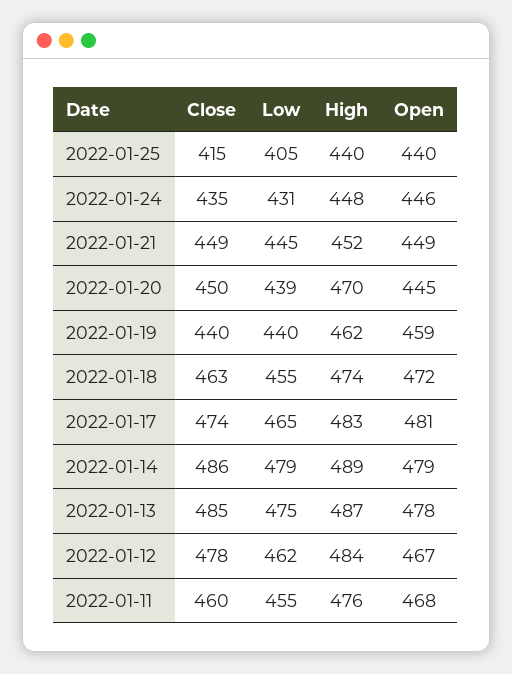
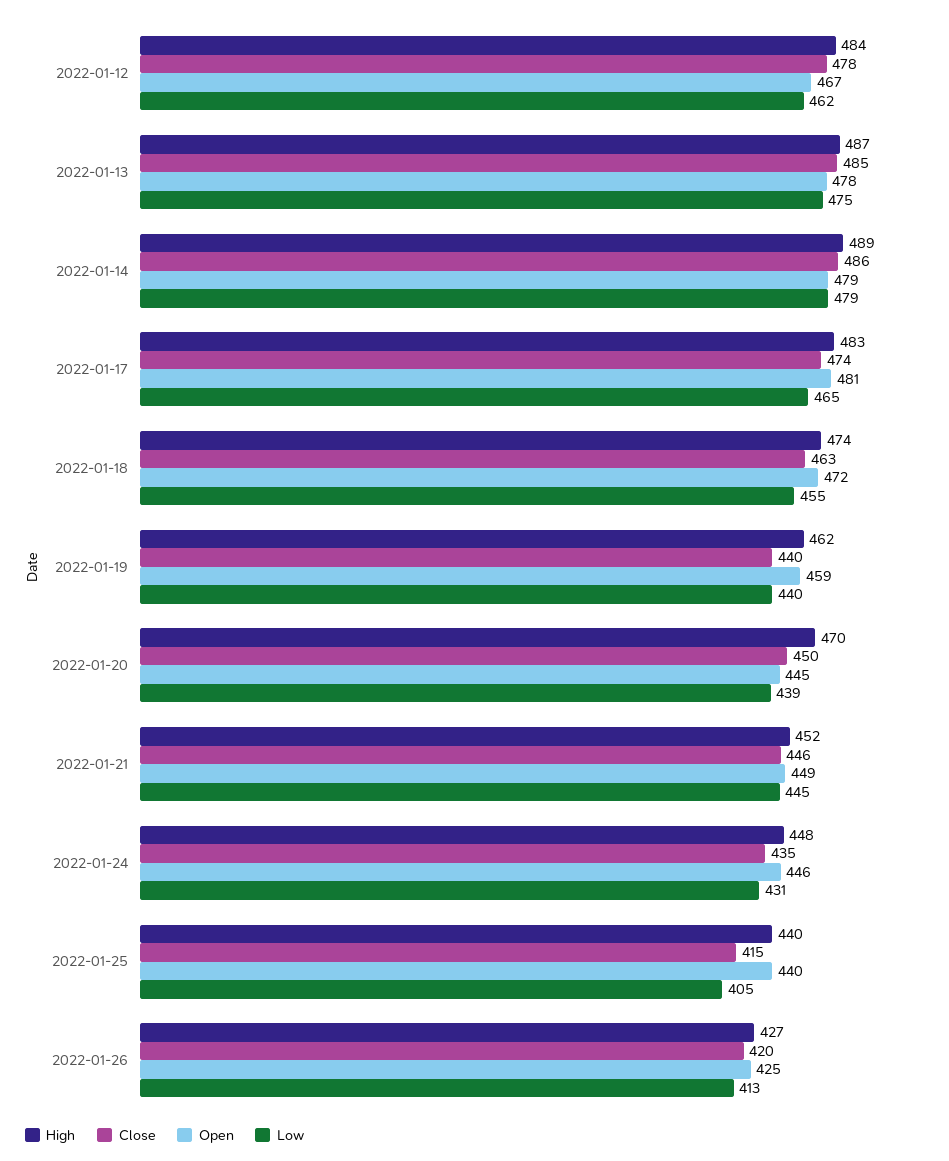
Close, 2022-01-21: 449 -> 446
Close, 2022-01-11: 460 -> none
Low, 2022-01-11: 455 -> none
High, 2022-01-11: 476 -> none
Open, 2022-01-11: 468 -> none
High, 2022-01-26: none -> 427
Close, 2022-01-26: none -> 420
Open, 2022-01-26: none -> 425
Low, 2022-01-26: none -> 413

